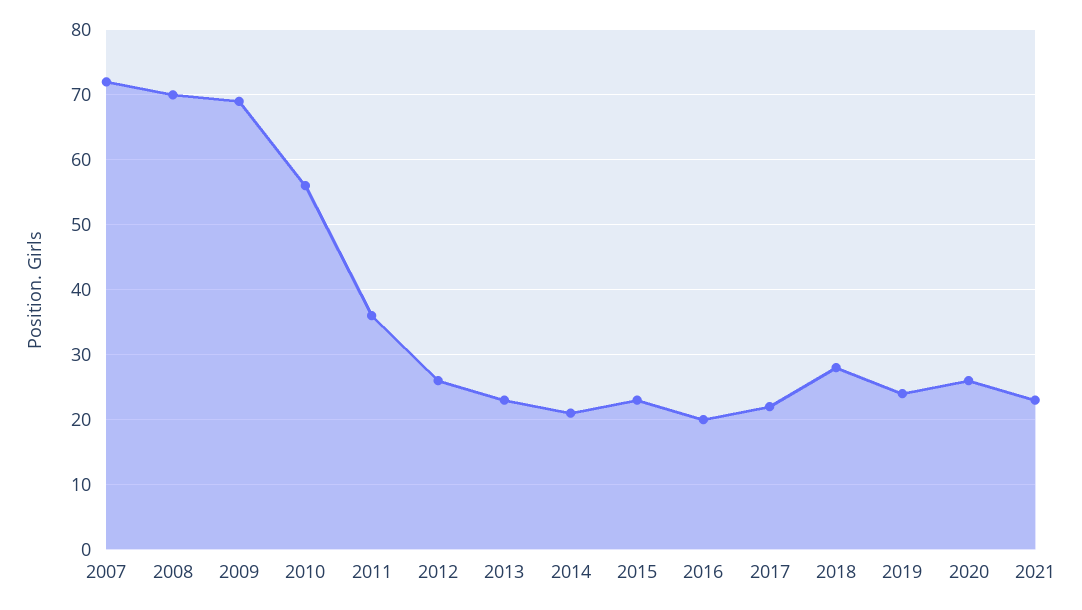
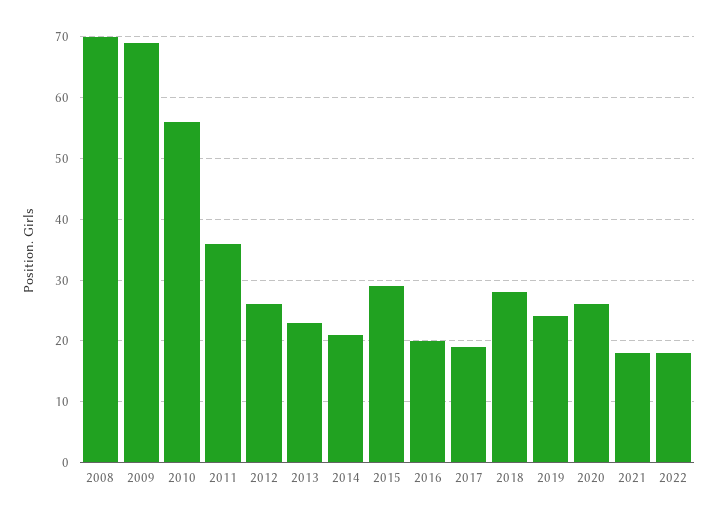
2007: 72 -> none
2015: 23 -> 29
2017: 22 -> 19
2021: 23 -> 18
2022: none -> 18

